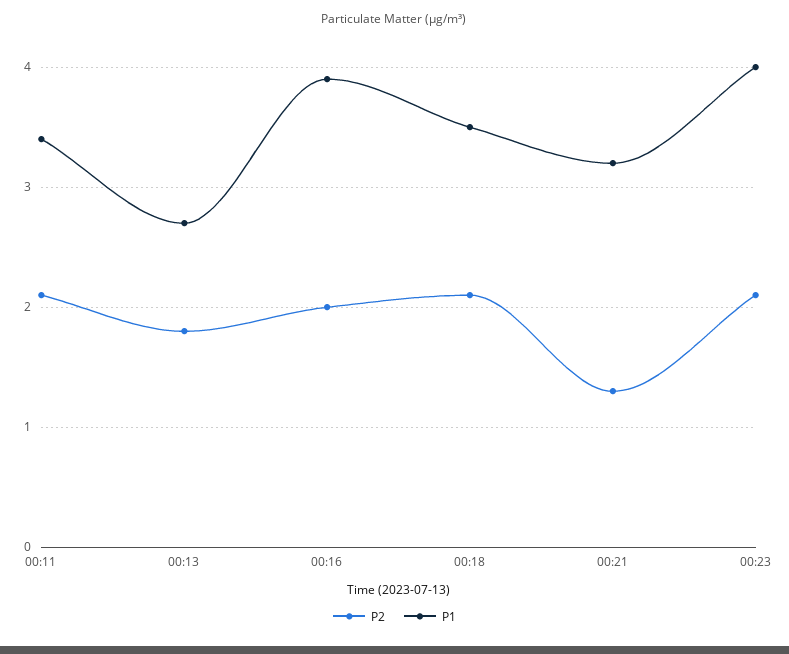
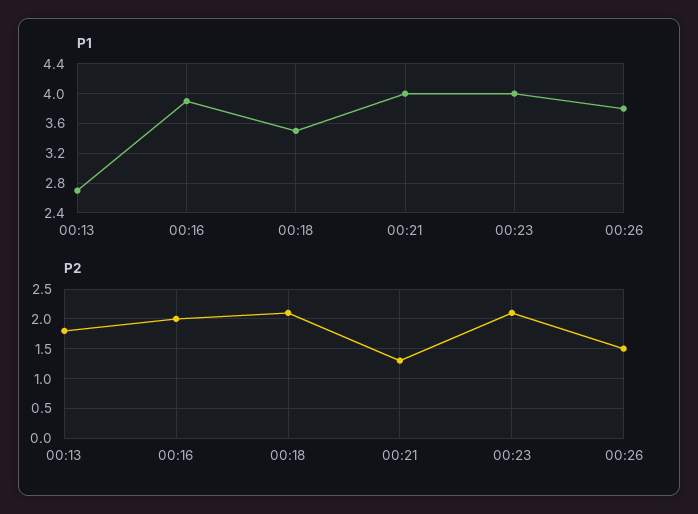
P2, 00:11: 2.1 -> none
P1, 00:11: 3.4 -> none
P1, 00:21: 3.2 -> 4
P1, 00:26: none -> 3.8
P2, 00:26: none -> 1.5

